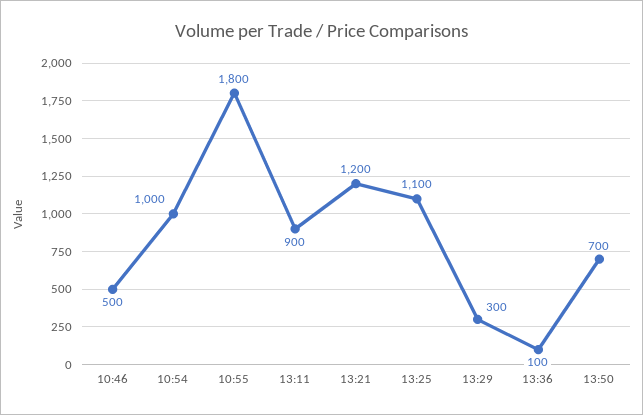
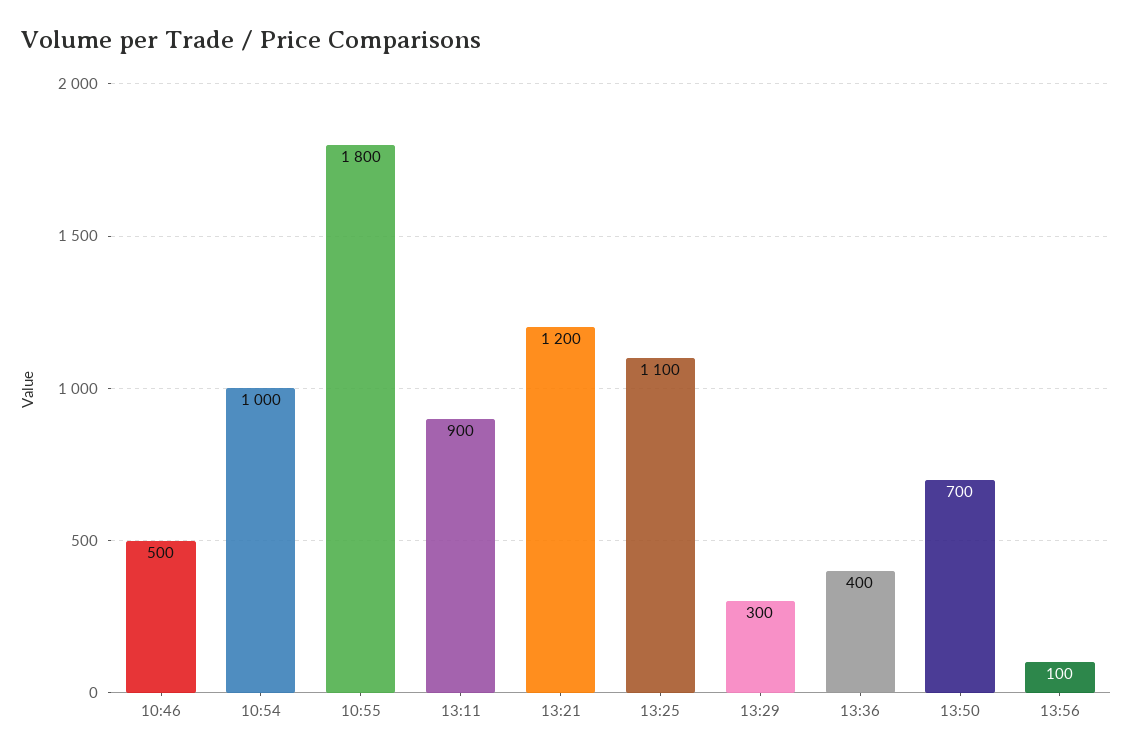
13:36: 100 -> 400
13:56: none -> 100

